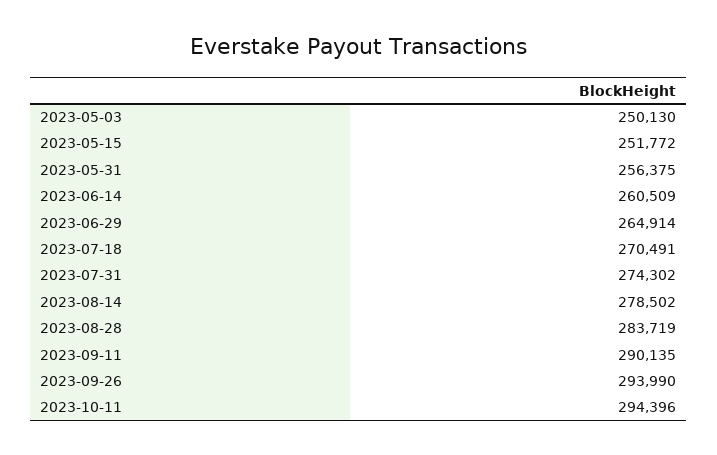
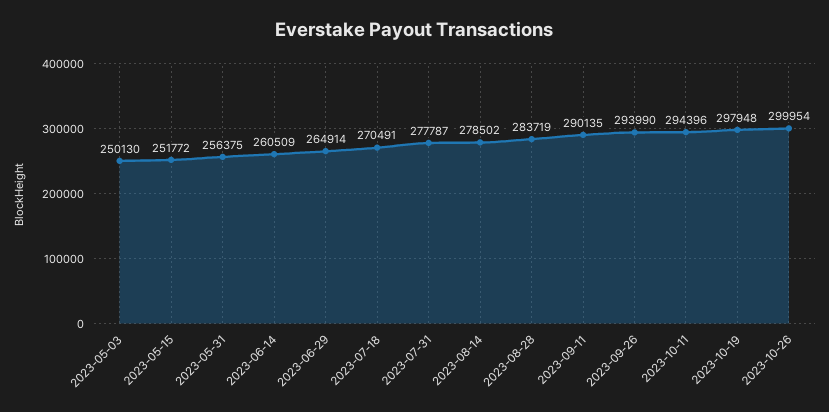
2023-07-31: 274302 -> 277787
2023-10-19: none -> 297948
2023-10-26: none -> 299954

